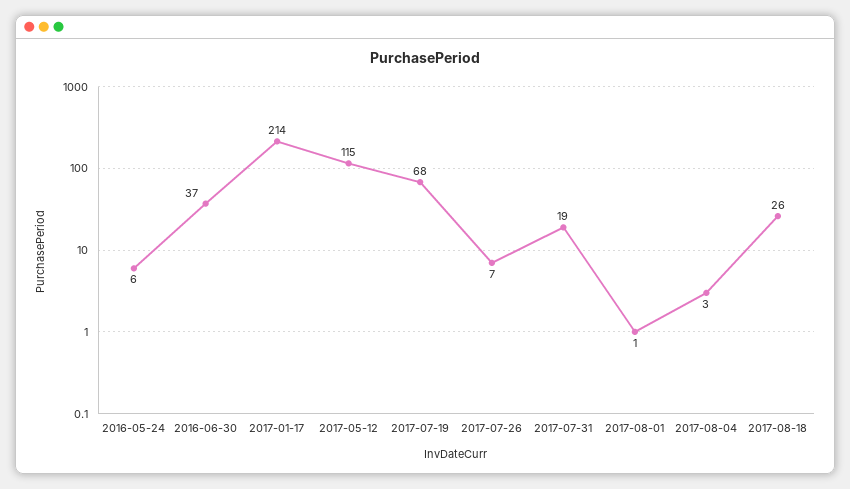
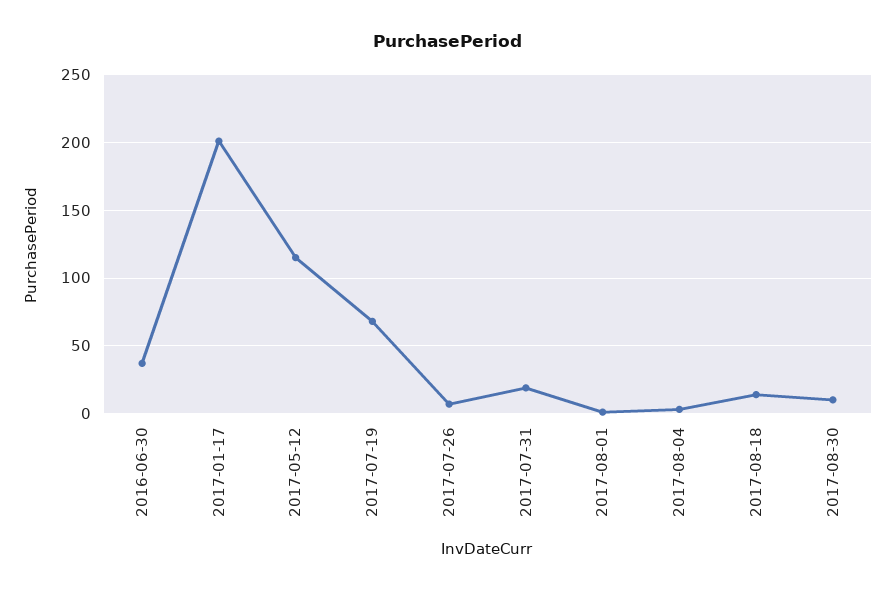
2016-05-24: 6 -> none
2017-01-17: 214 -> 200
2017-08-18: 26 -> 15
2017-08-30: none -> 10

